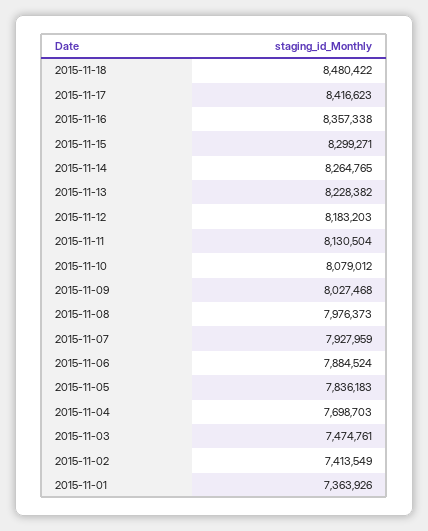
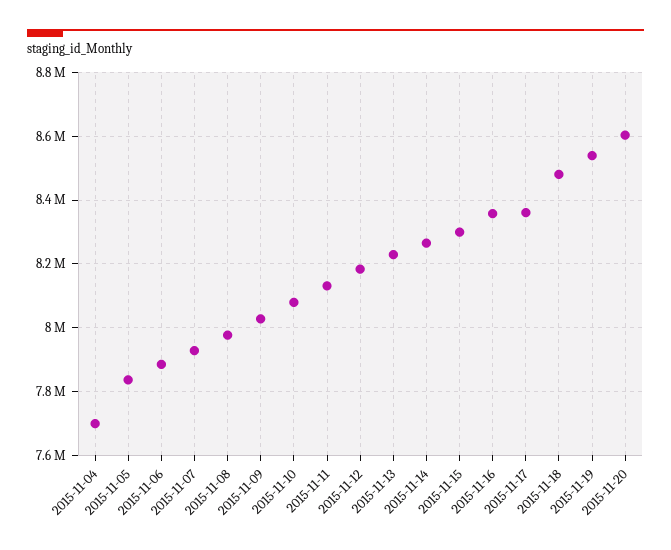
2015-11-17: 8416623 -> 8360000
2015-11-03: 7474761 -> none
2015-11-02: 7413549 -> none
2015-11-01: 7363926 -> none
2015-11-19: none -> 8540000
2015-11-20: none -> 8600000

